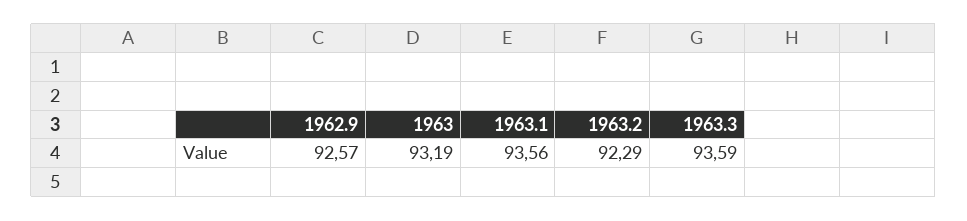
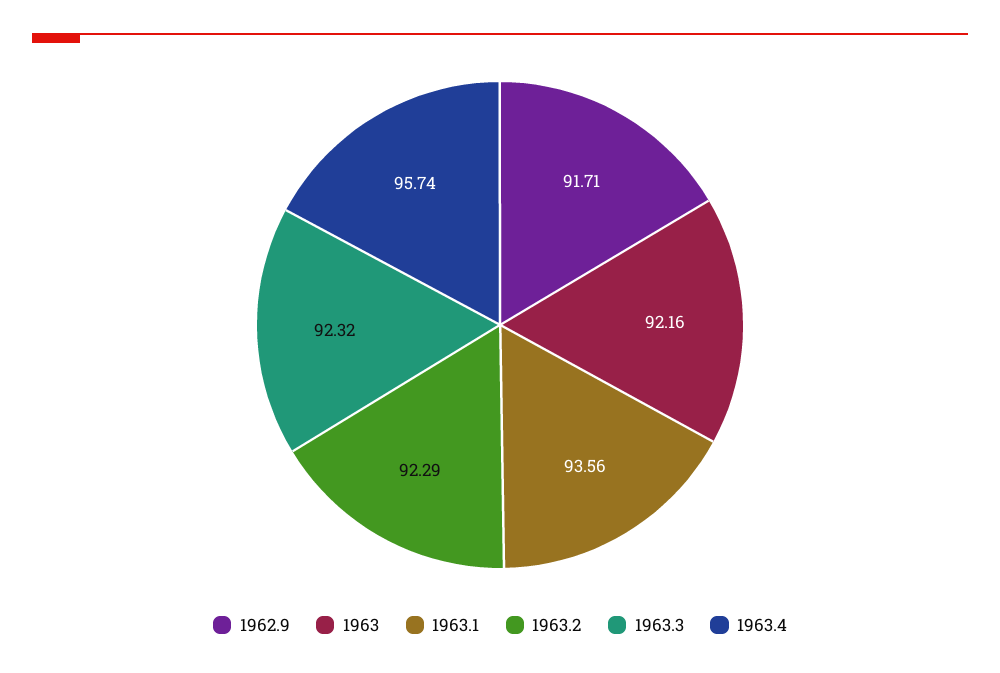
1962.9: 92.57 -> 91.71
1963: 93.19 -> 92.16
1963.3: 93.59 -> 92.32
1963.4: none -> 95.74

